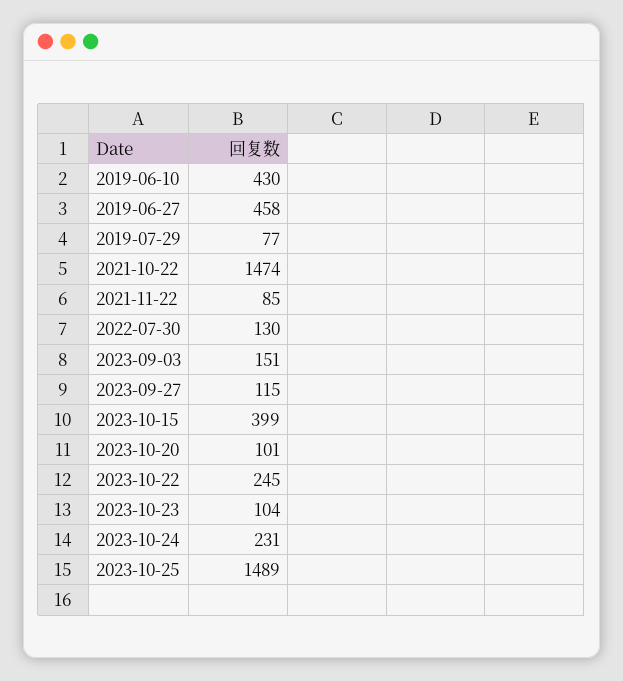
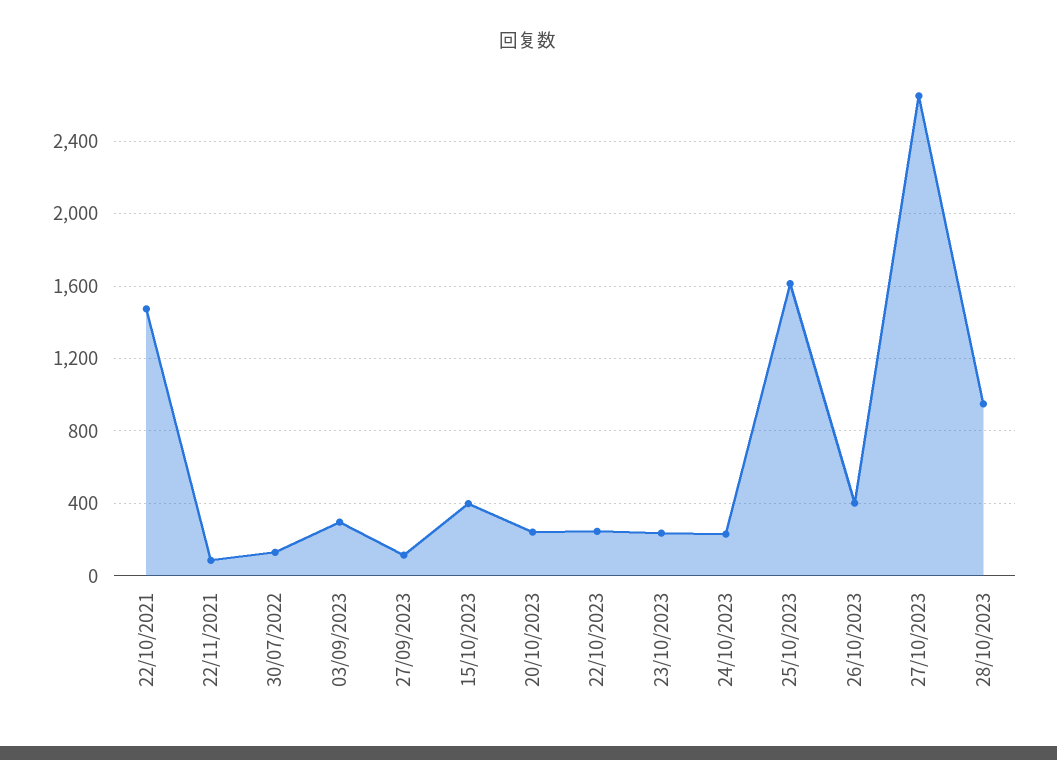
2019-06-10: 430 -> none
2019-06-27: 458 -> none
2019-07-29: 77 -> none
2023-09-03: 151 -> 300
2023-10-20: 101 -> 250
2023-10-23: 104 -> 250
2023-10-25: 1489 -> 1600
26/10/2023: none -> 400
27/10/2023: none -> 2650
28/10/2023: none -> 950

